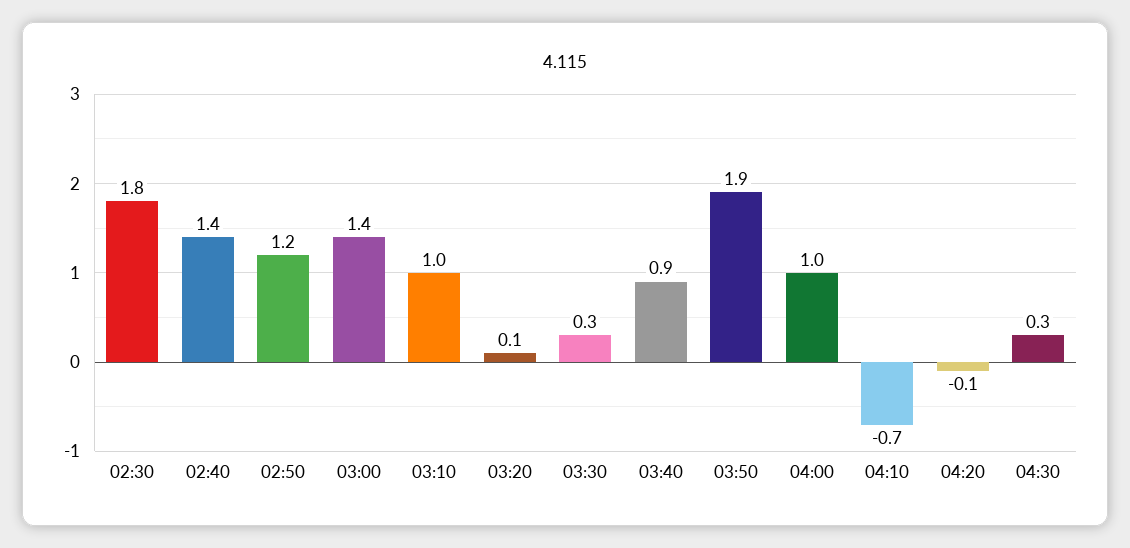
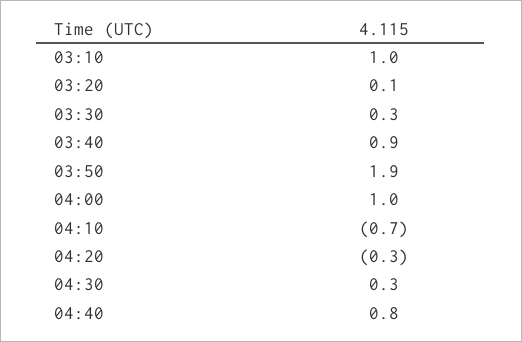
02:30: 1.8 -> none
02:40: 1.4 -> none
02:50: 1.2 -> none
03:00: 1.4 -> none
04:20: -0.1 -> -0.3
04:40: none -> 0.8

